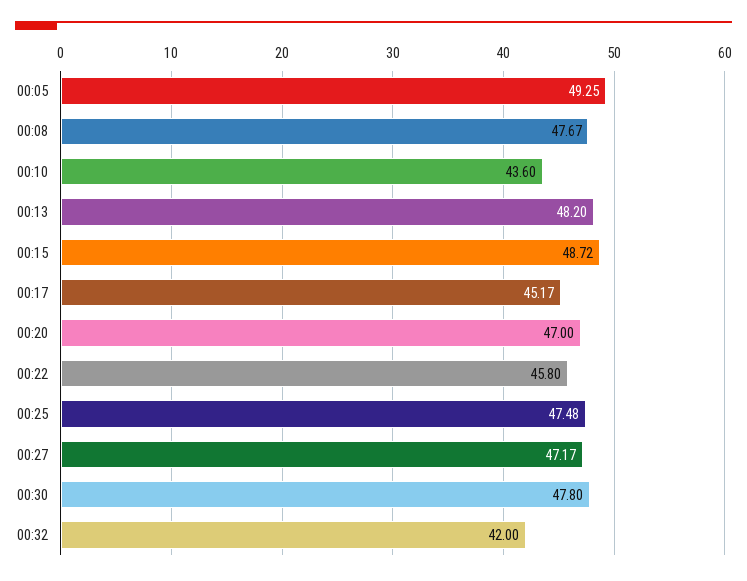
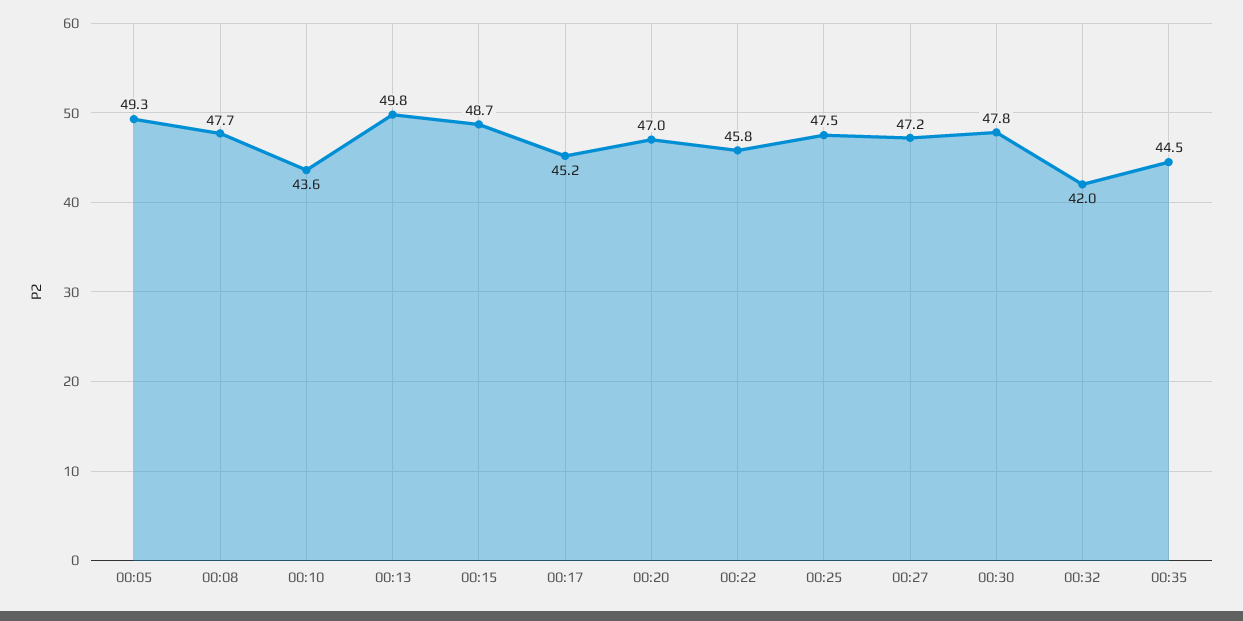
00:13: 48.2 -> 49.8
00:35: none -> 44.5

